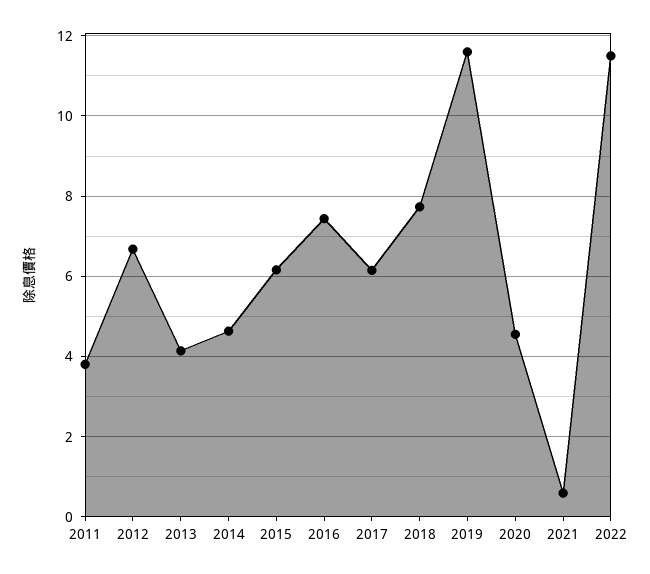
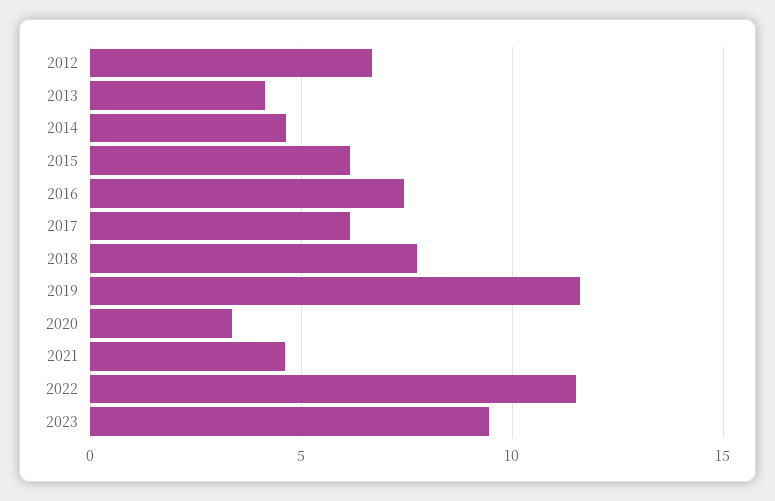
2011: 3.8 -> none
2020: 4.6 -> 3.5
2021: 0.6 -> 4.5
2023: none -> 9.5

